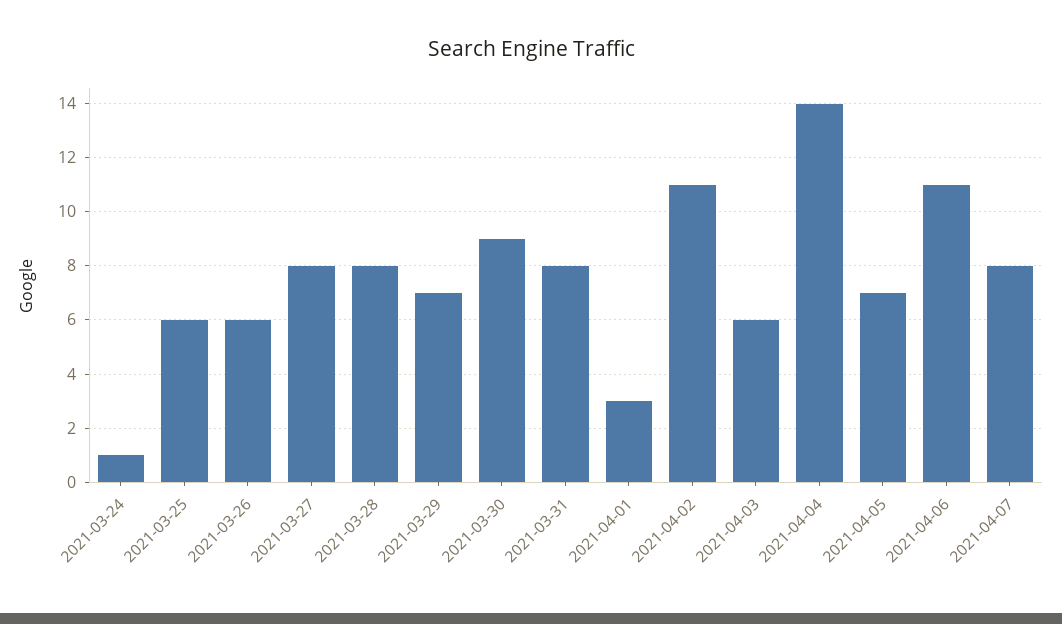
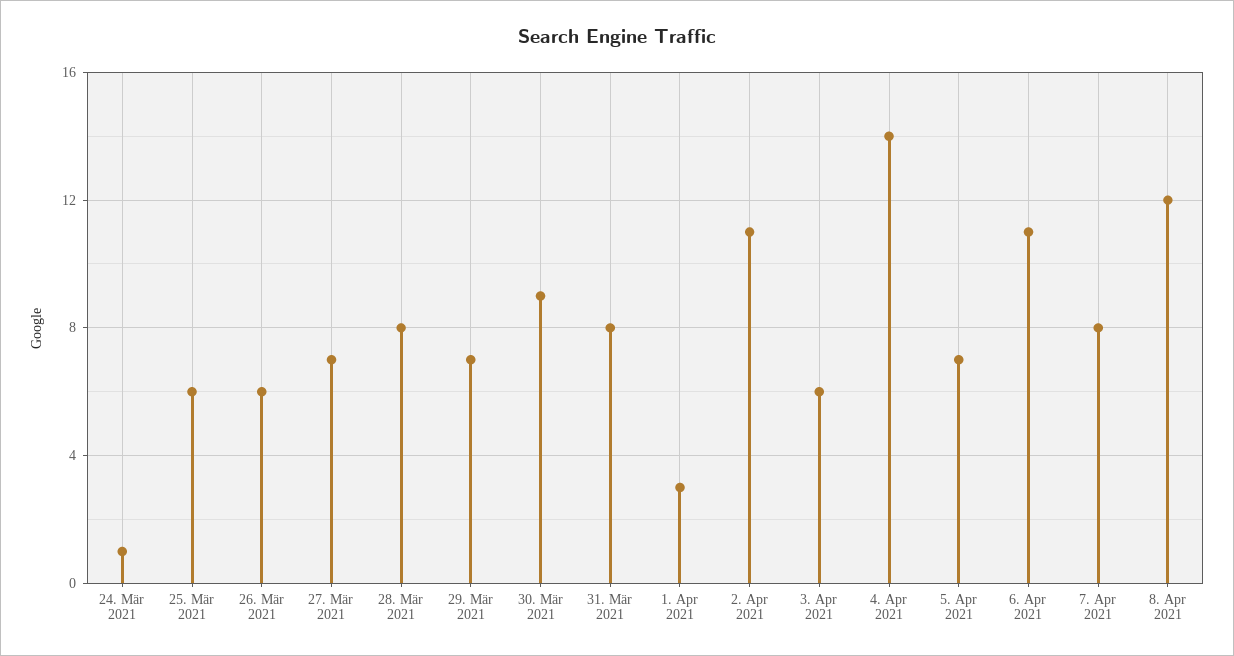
2021-03-27: 8 -> 7
8. Apr 2021: none -> 12

